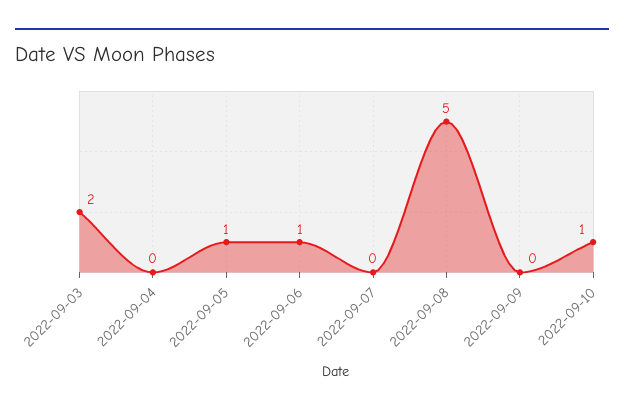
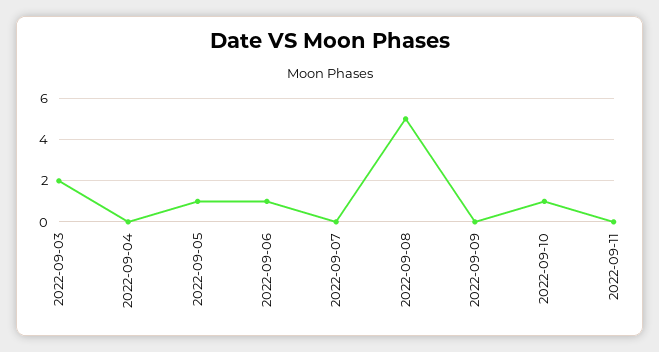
2022-09-11: none -> 0

